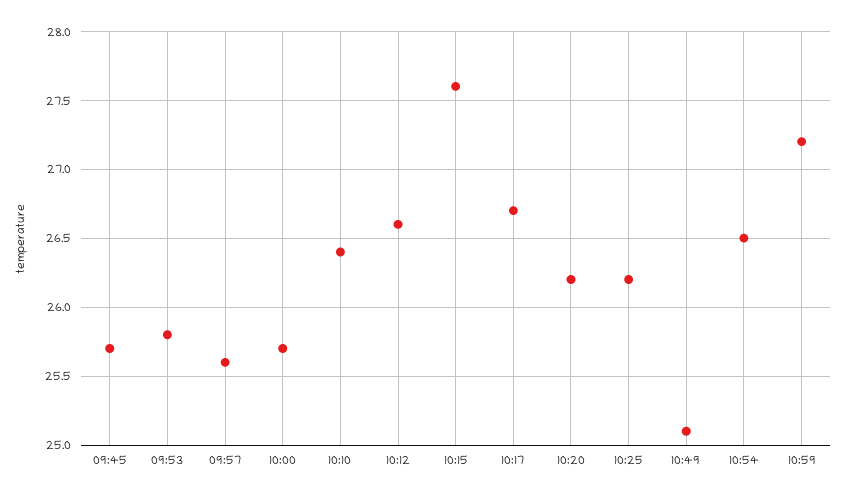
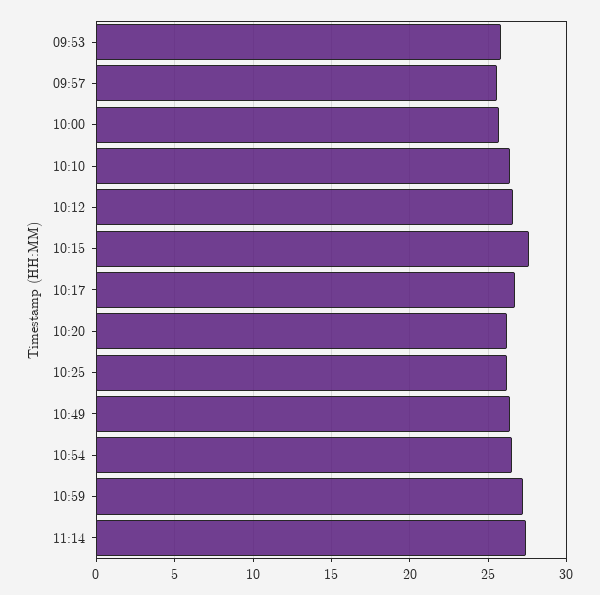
09:45: 25.7 -> none
10:49: 25.1 -> 26.5
11:14: none -> 27.5

